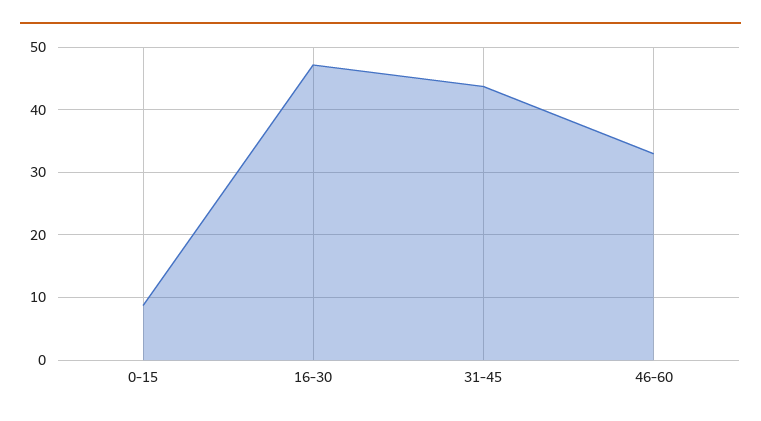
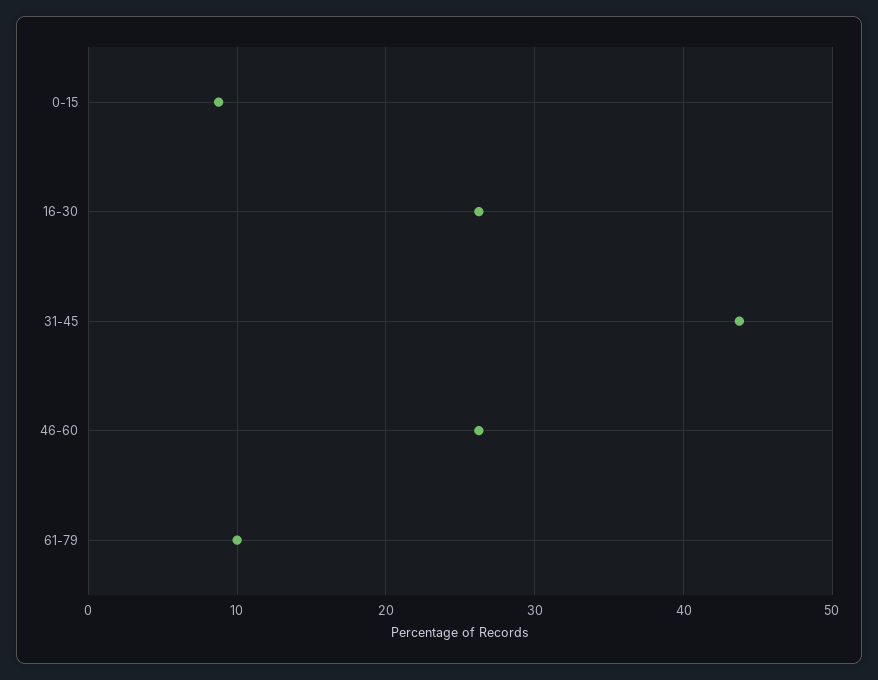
16-30: 47 -> 26
46-60: 33 -> 26
61-79: none -> 10

